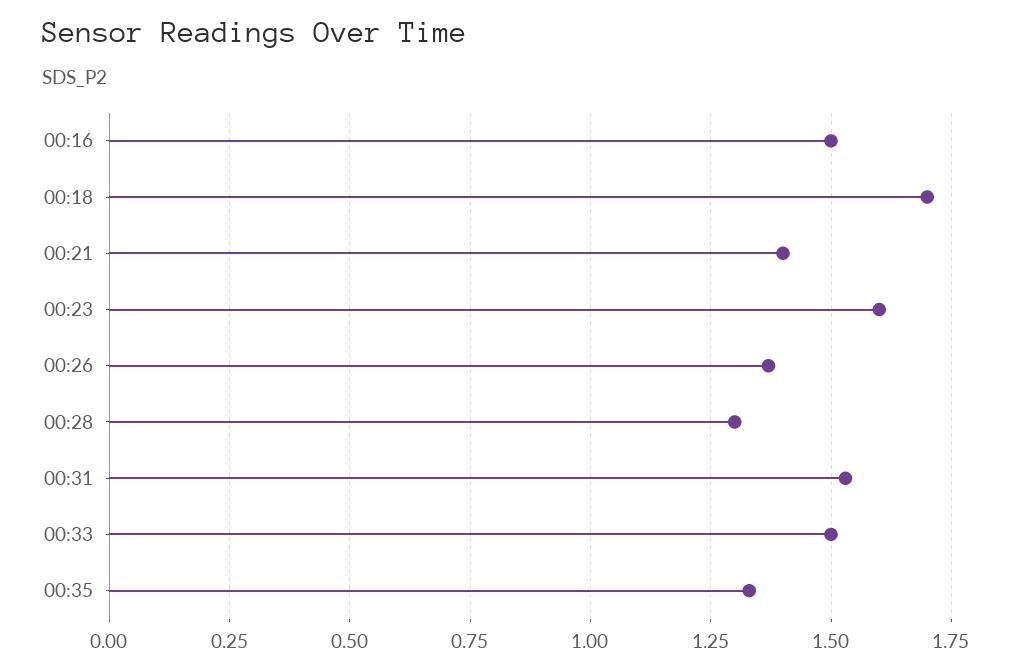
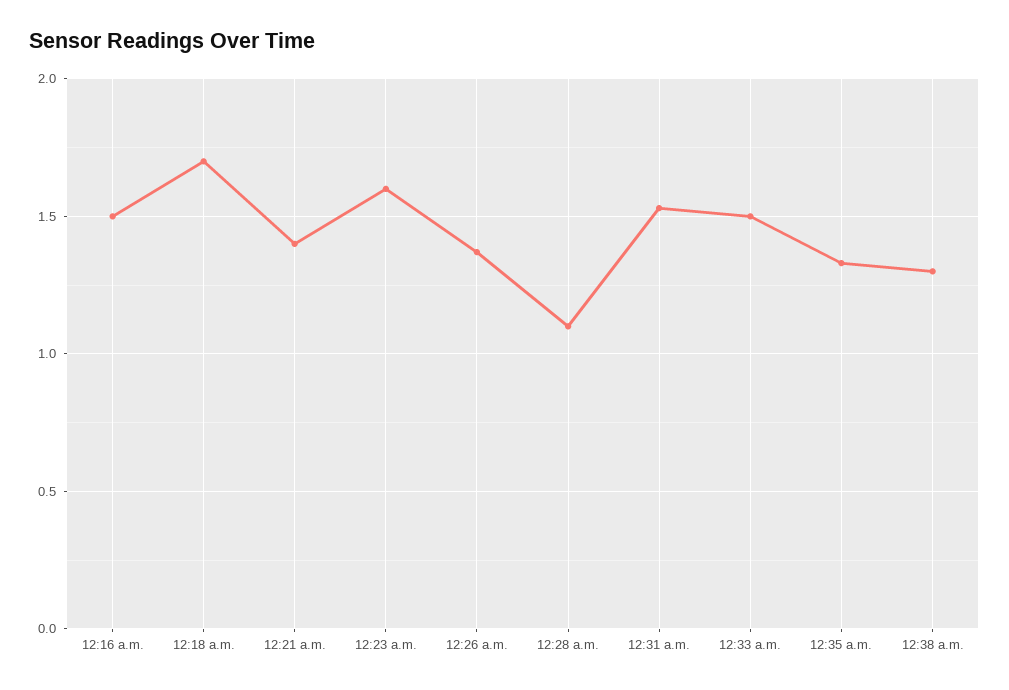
00:28: 1.3 -> 1.1
12:38 a.m.: none -> 1.3

